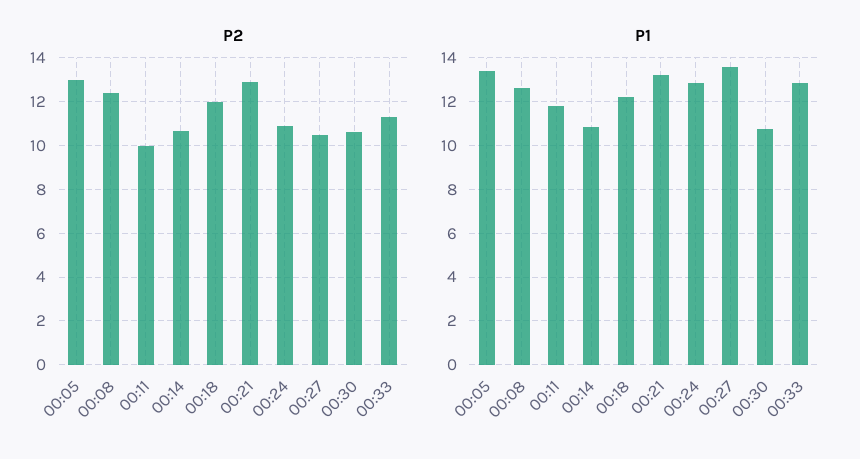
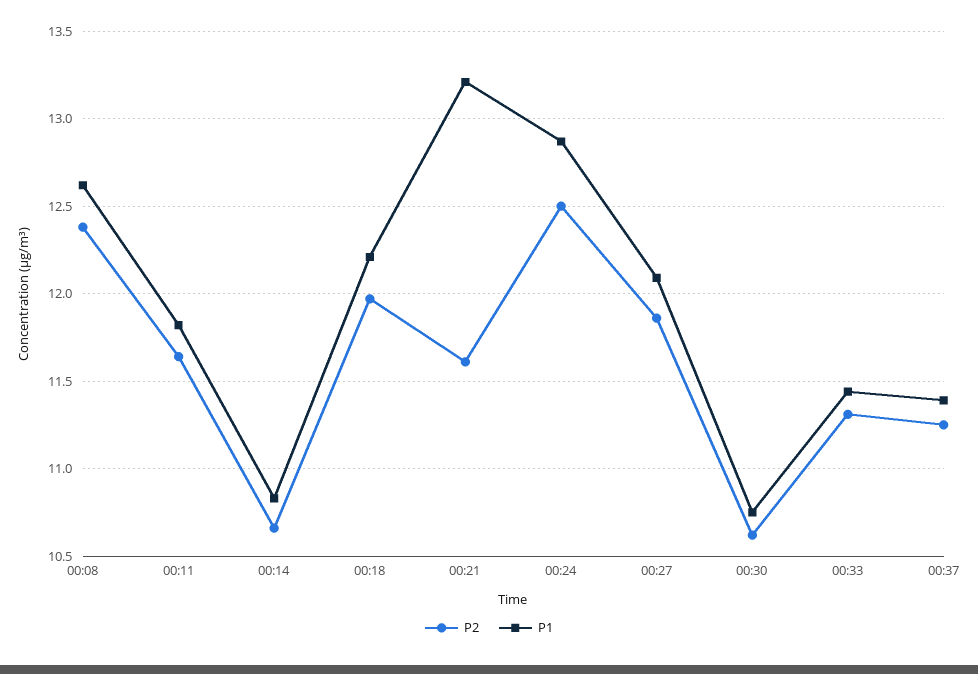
P2, 00:05: 13 -> none
P2, 00:11: 10 -> 11.65
P2, 00:21: 13 -> 11.6
P2, 00:24: 11 -> 12.5
P2, 00:27: 10.5 -> 11.85
P1, 00:05: 13.5 -> none
P1, 00:27: 13.5 -> 12.1
P1, 00:33: 13 -> 11.45
P2, 00:37: none -> 11.25
P1, 00:37: none -> 11.4

